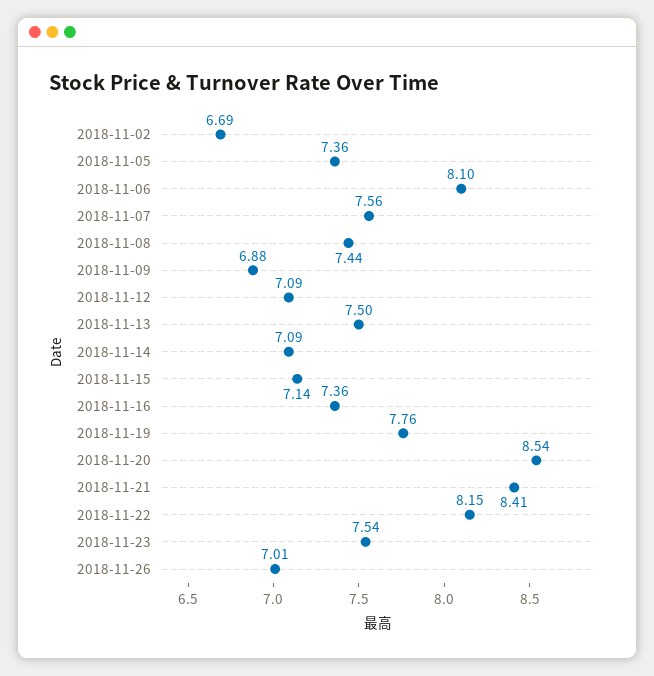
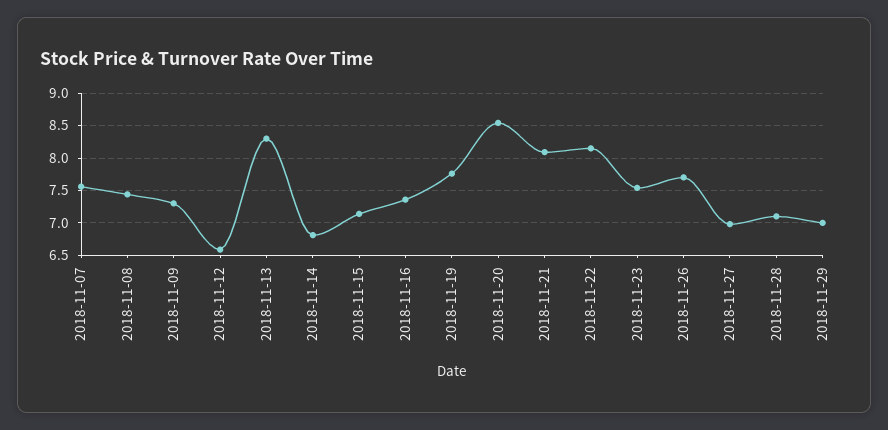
2018-11-02: 6.69 -> none
2018-11-05: 7.36 -> none
2018-11-06: 8.1 -> none
2018-11-09: 6.88 -> 7.3
2018-11-12: 7.09 -> 6.6
2018-11-13: 7.5 -> 8.3
2018-11-14: 7.09 -> 6.8
2018-11-21: 8.41 -> 8.1
2018-11-26: 7.01 -> 7.7
2018-11-27: none -> 7
2018-11-28: none -> 7.1
2018-11-29: none -> 7

